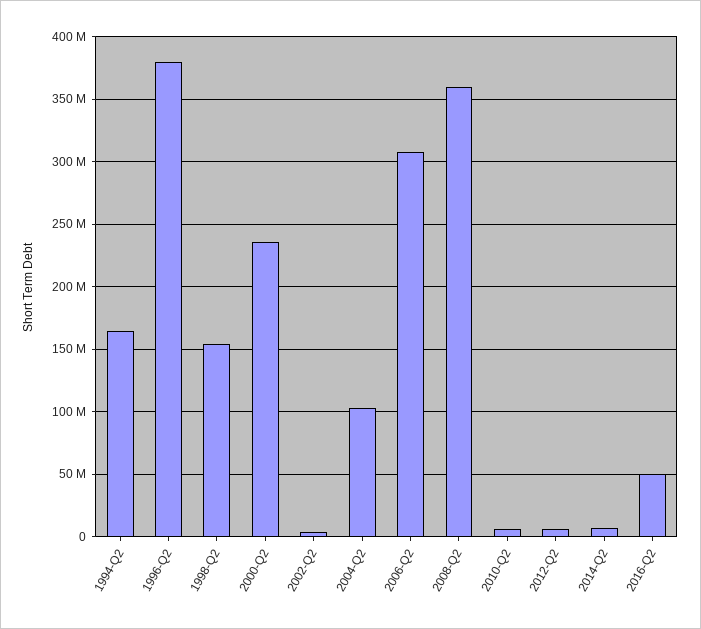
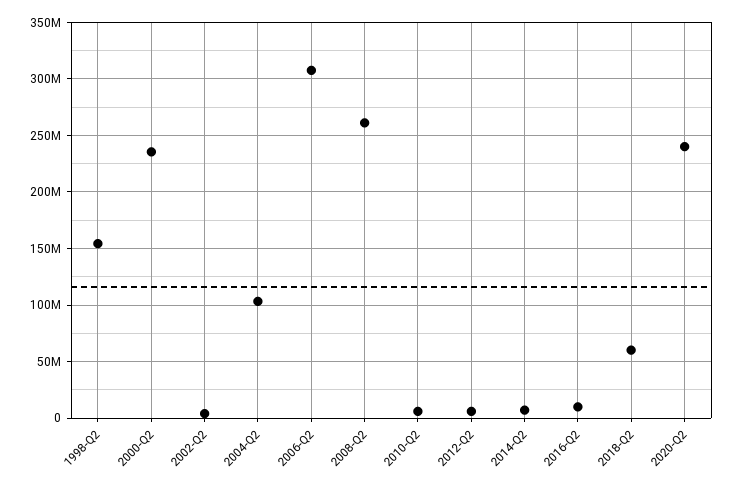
1994-Q2: 165000000 -> none
1996-Q2: 380000000 -> none
2008-Q2: 360000000 -> 260000000
2016-Q2: 50000000 -> 10000000
2018-Q2: none -> 60000000
2020-Q2: none -> 240000000

